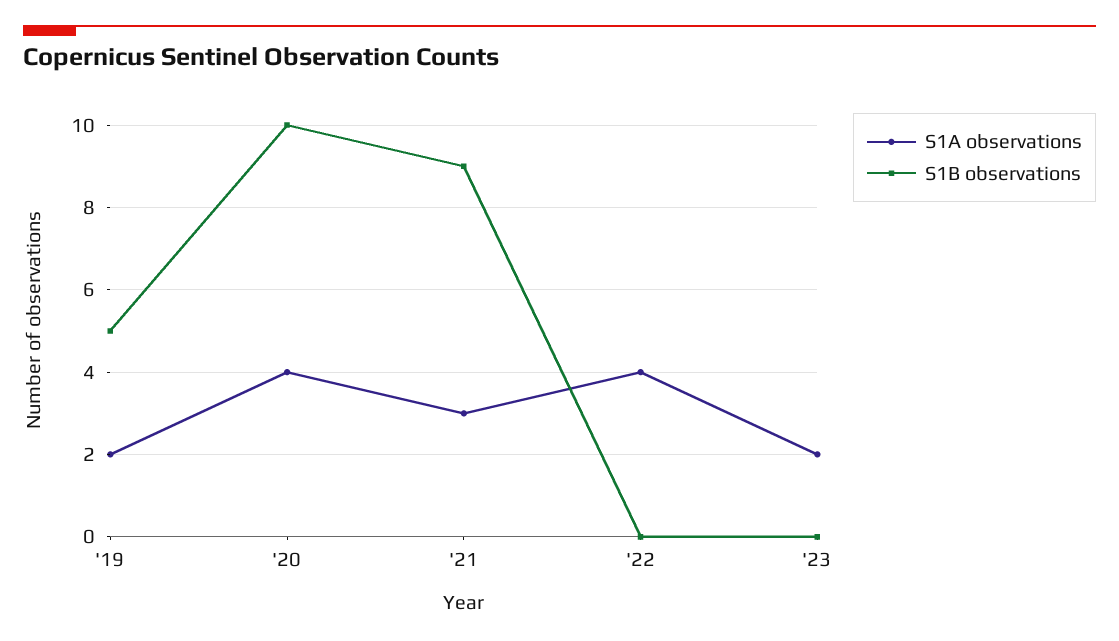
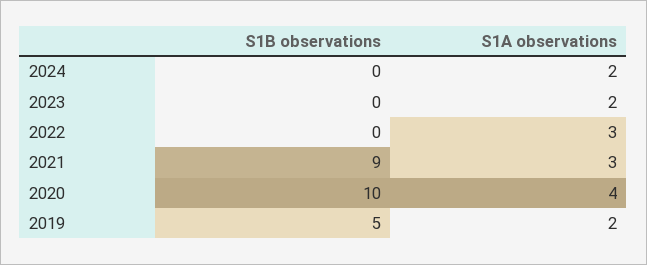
S1A observations, '22: 4 -> 3
S1B observations, 2024: none -> 0
S1A observations, 2024: none -> 2

